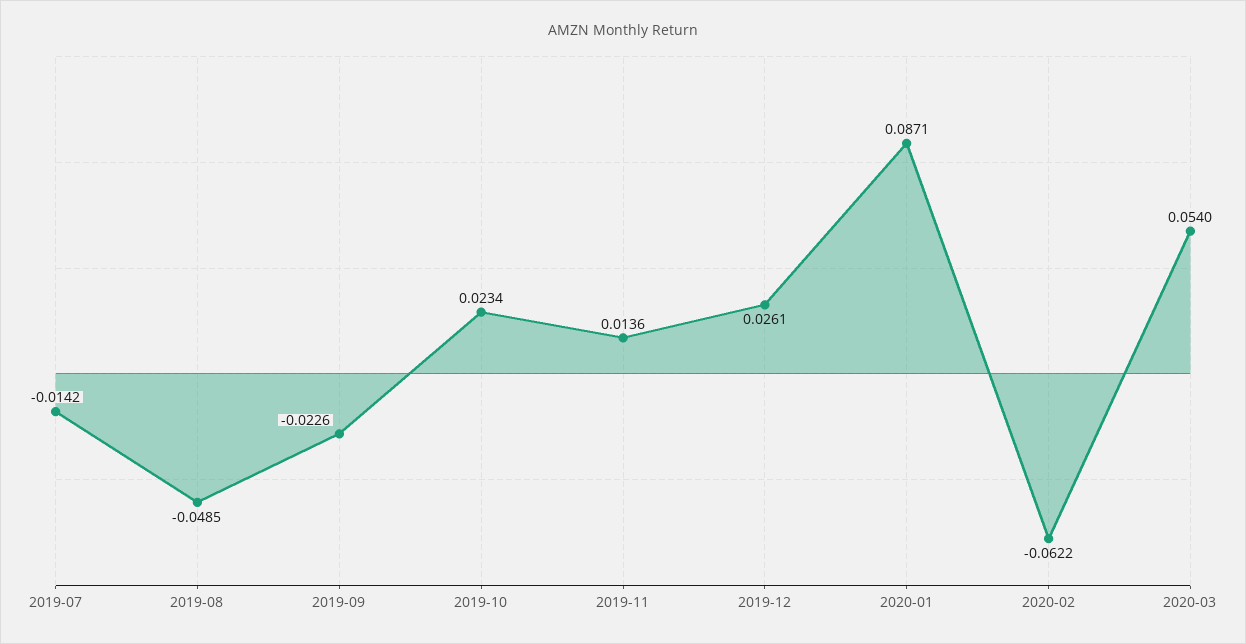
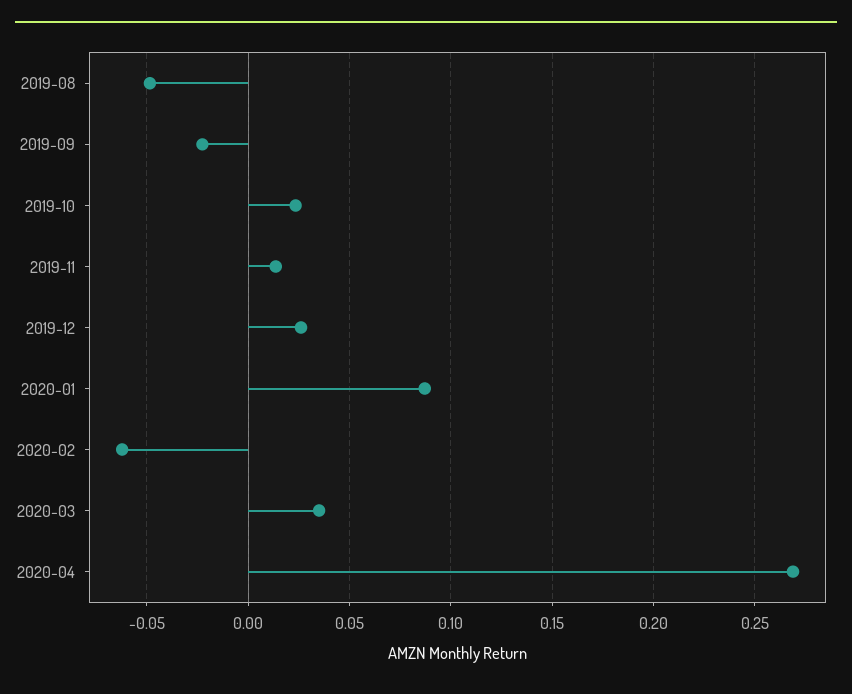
2019-07: -0.0142 -> none
2020-03: 0.054 -> 0.035
2020-04: none -> 0.27

